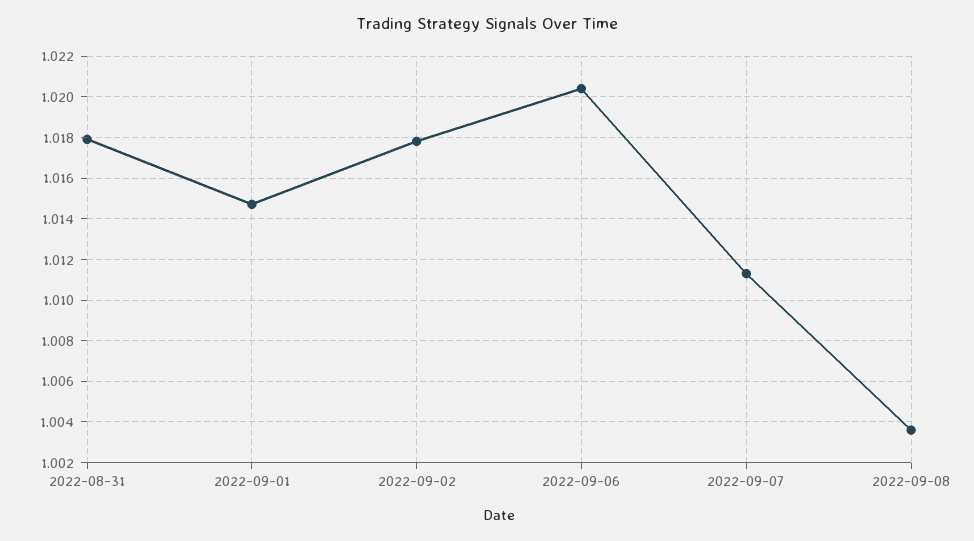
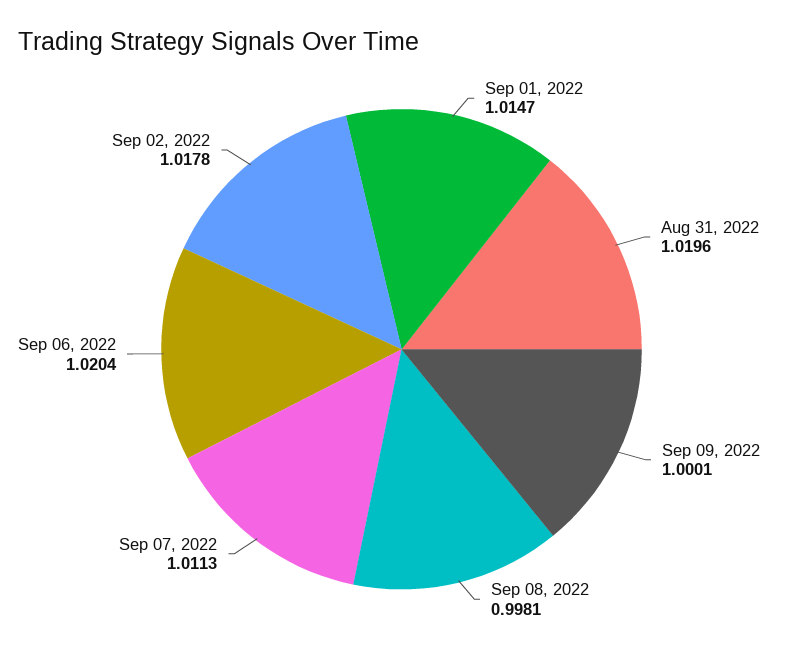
2022-08-31: 1.018 -> 1.0196
2022-09-08: 1.0035 -> 0.9981
Sep 09, 2022: none -> 1.0001

